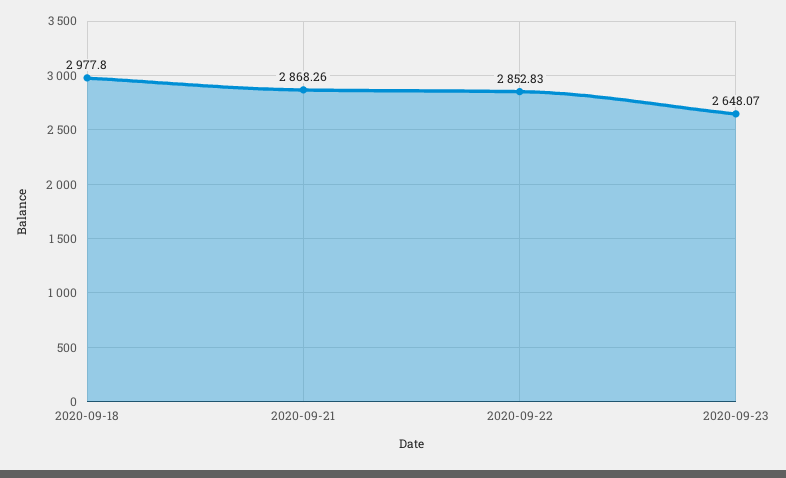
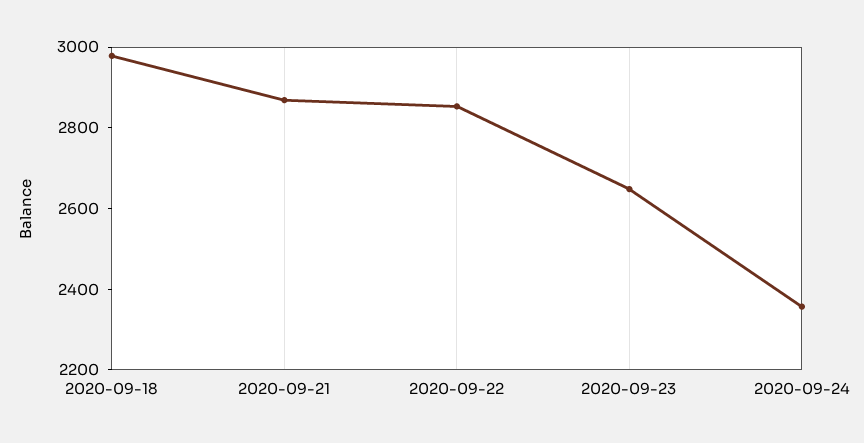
2020-09-24: none -> 2350

